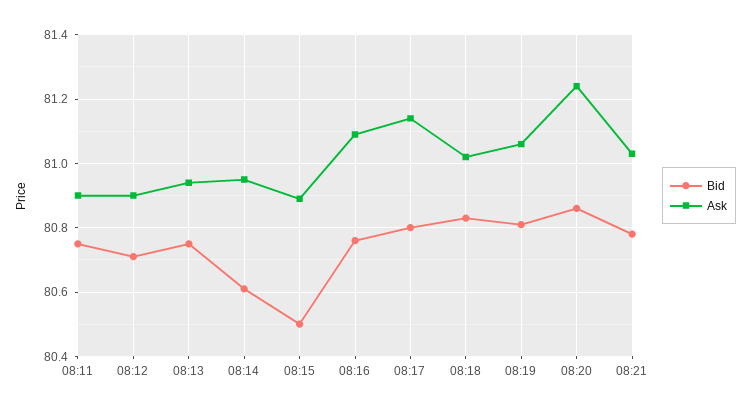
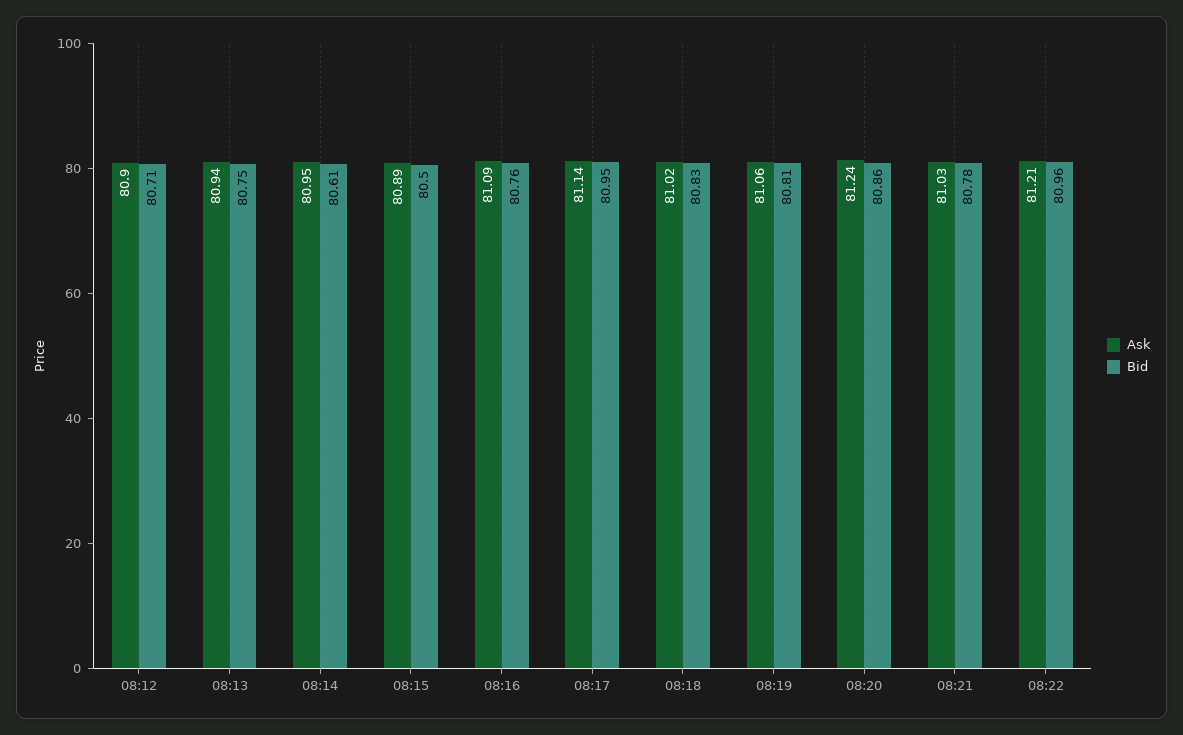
Bid, 08:11: 80.75 -> none
Ask, 08:11: 80.9 -> none
Bid, 08:17: 80.8 -> 80.95
Ask, 08:22: none -> 81.21
Bid, 08:22: none -> 80.96

